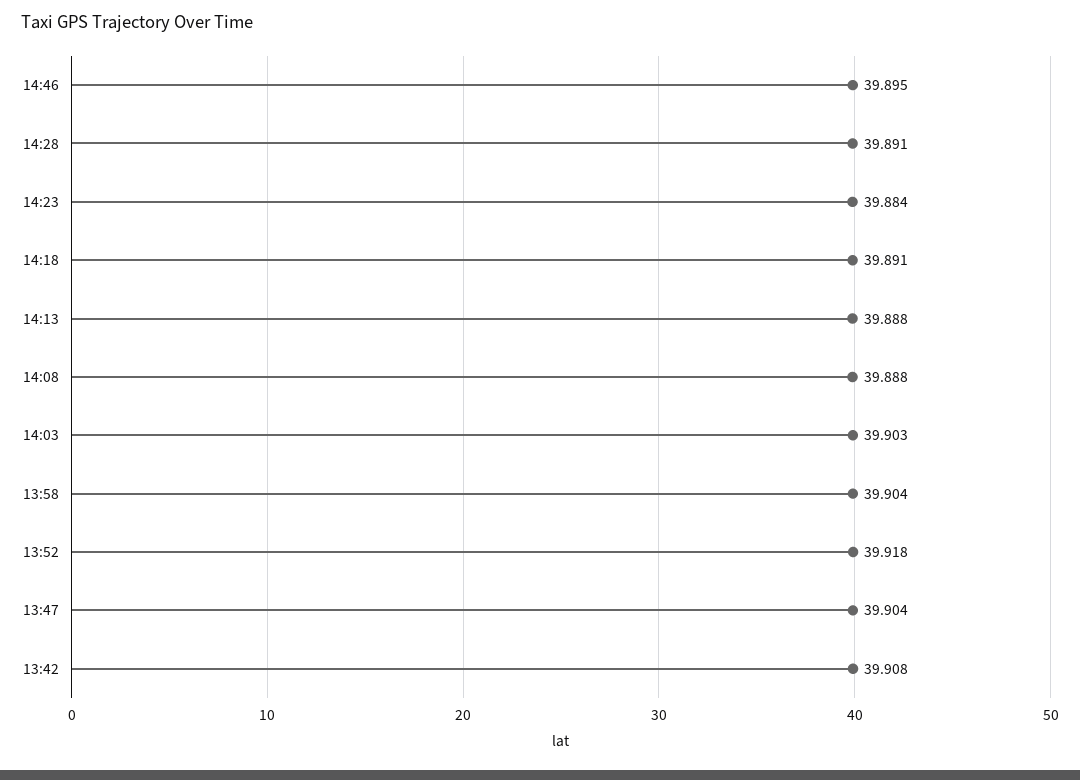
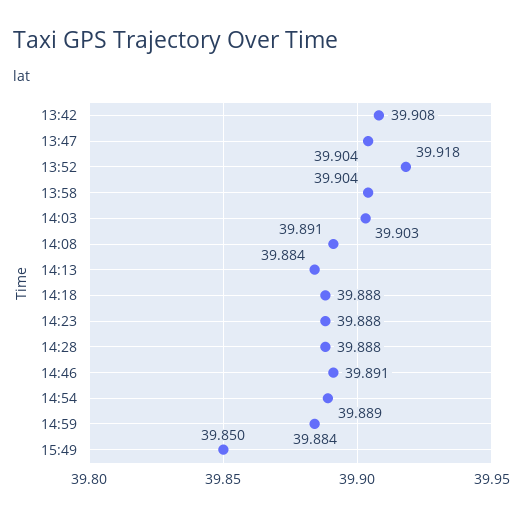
14:46: 39.895 -> 39.891
14:28: 39.891 -> 39.888
14:23: 39.884 -> 39.888
14:18: 39.891 -> 39.888
14:13: 39.888 -> 39.884
14:08: 39.888 -> 39.891
14:54: none -> 39.889
14:59: none -> 39.884
15:49: none -> 39.85

